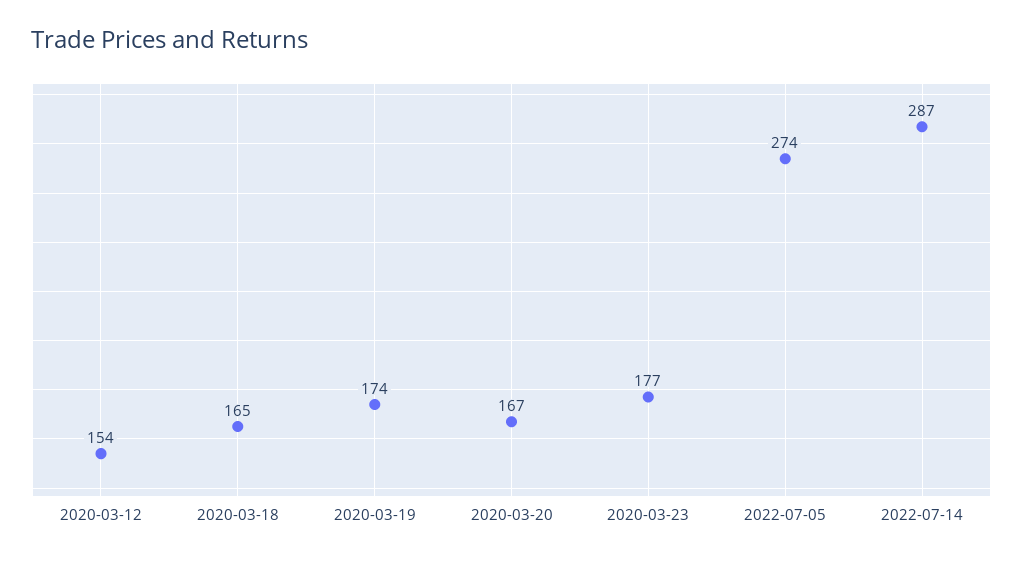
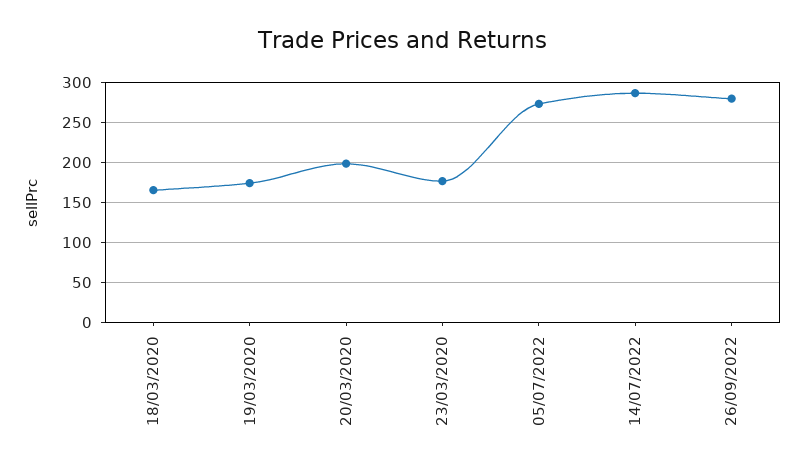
2020-03-12: 154 -> none
2020-03-20: 167 -> 200
26/09/2022: none -> 280

